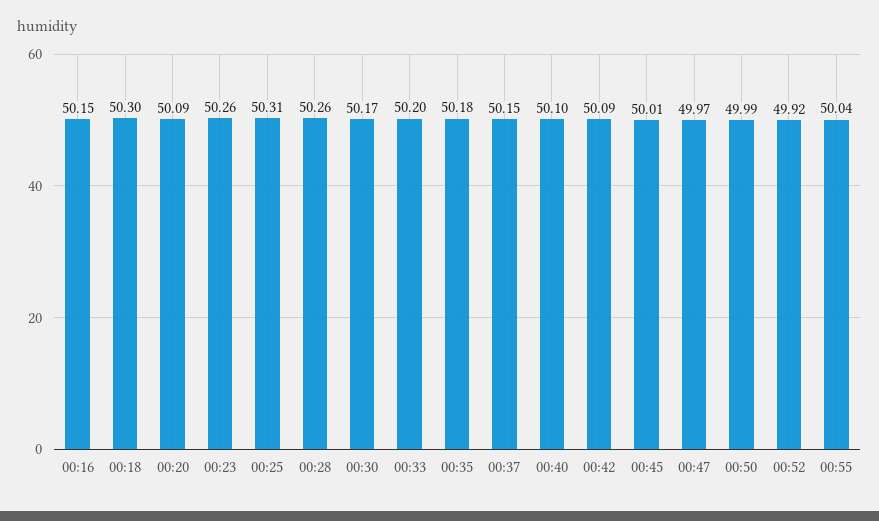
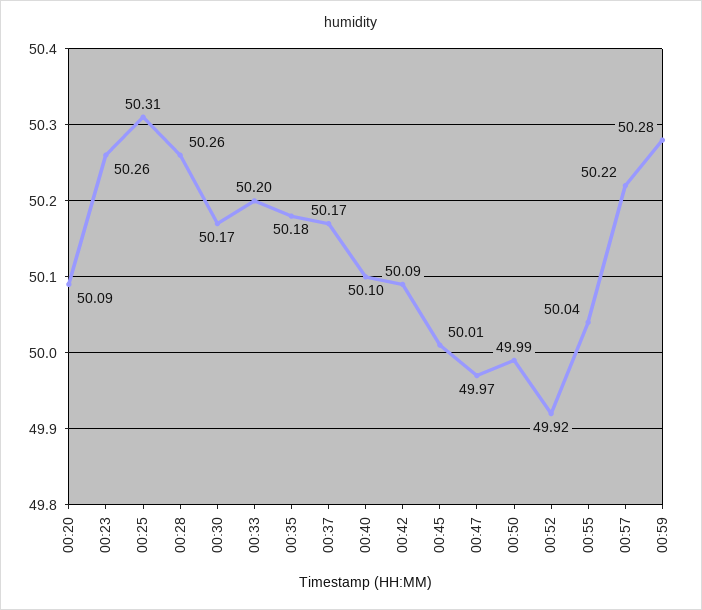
00:16: 50.15 -> none
00:18: 50.3 -> none
00:37: 50.15 -> 50.17
00:57: none -> 50.22
00:59: none -> 50.28

